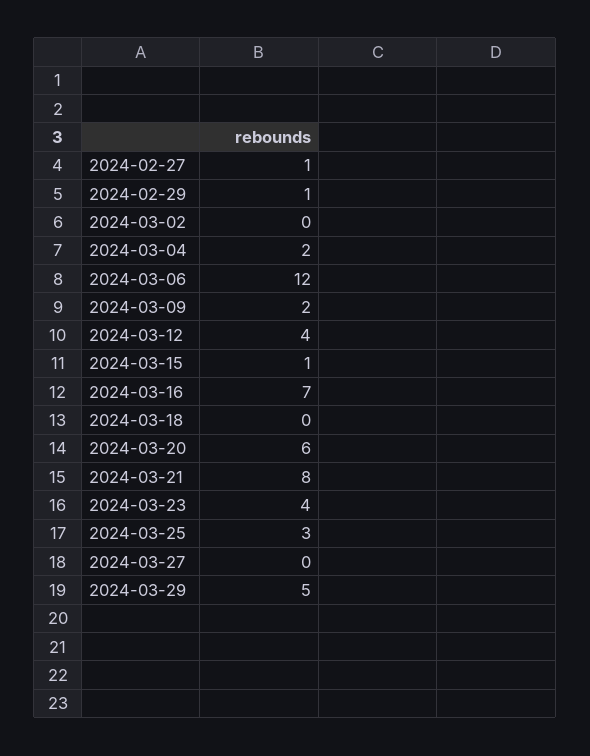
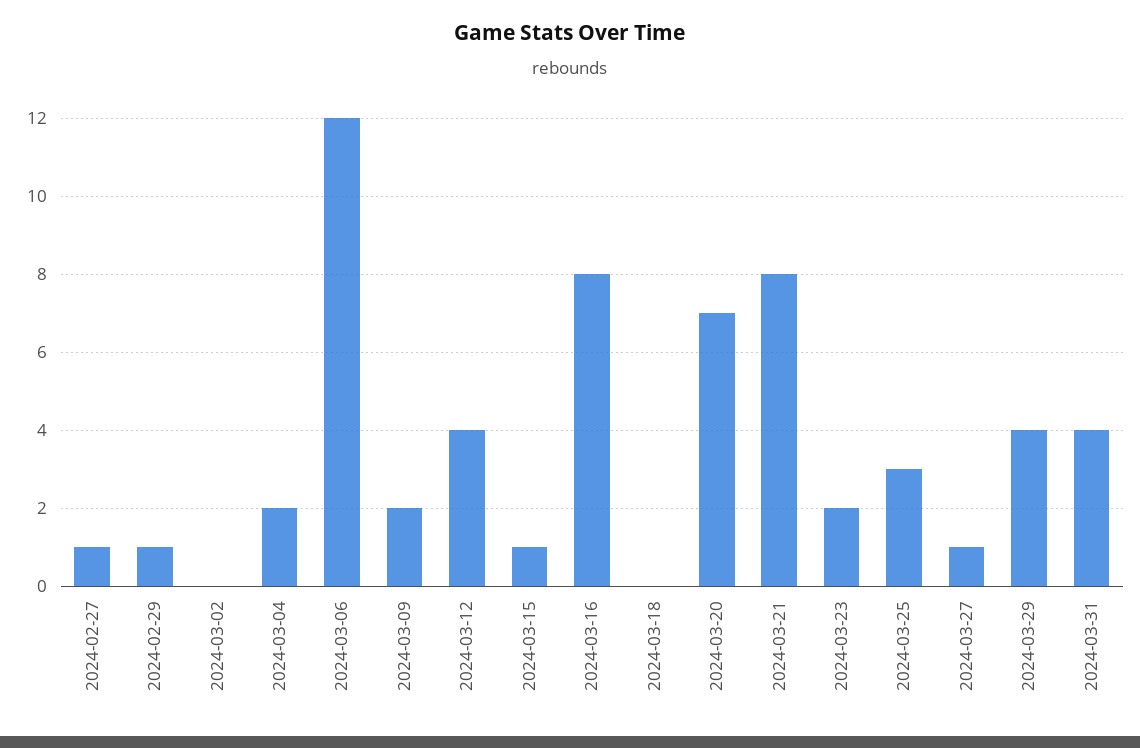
2024-03-16: 7 -> 8
2024-03-20: 6 -> 7
2024-03-23: 4 -> 2
2024-03-27: 0 -> 1
2024-03-29: 5 -> 4
2024-03-31: none -> 4

